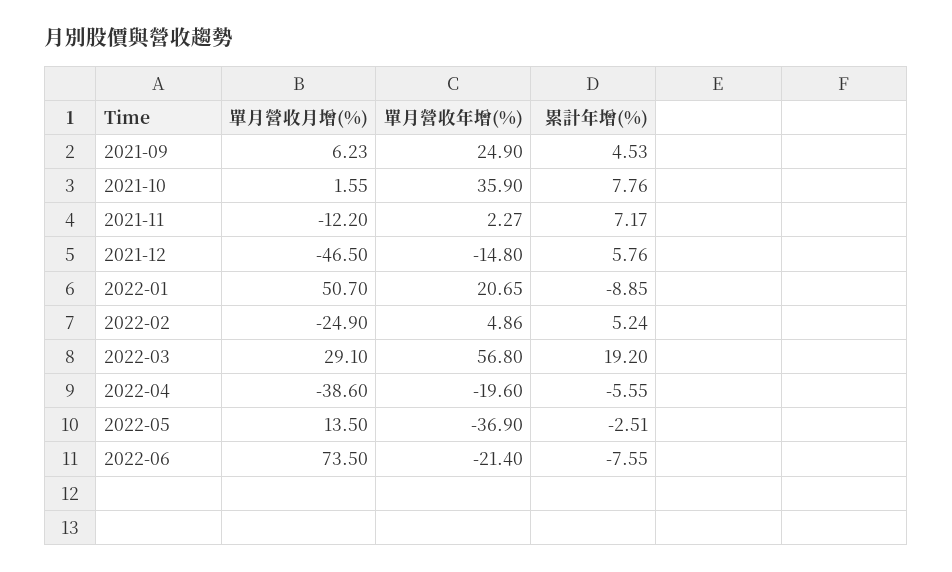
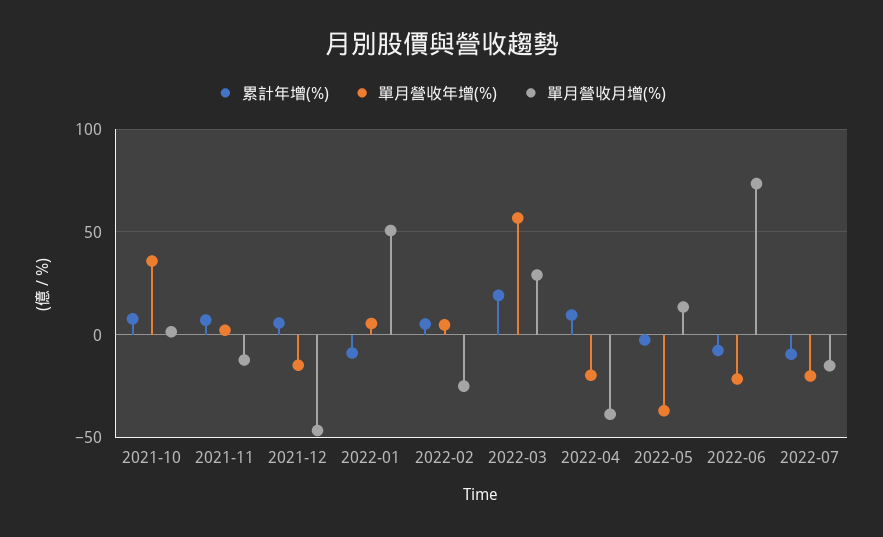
單月營收月增(%), 2021-09: 6.23 -> none
單月營收年增(%), 2021-09: 24.9 -> none
累計年增(%), 2021-09: 4.53 -> none
單月營收年增(%), 2022-01: 20.65 -> 5
累計年增(%), 2022-04: -5.55 -> 10
累計年增(%), 2022-07: none -> -10
單月營收年增(%), 2022-07: none -> -20
單月營收月增(%), 2022-07: none -> -15

